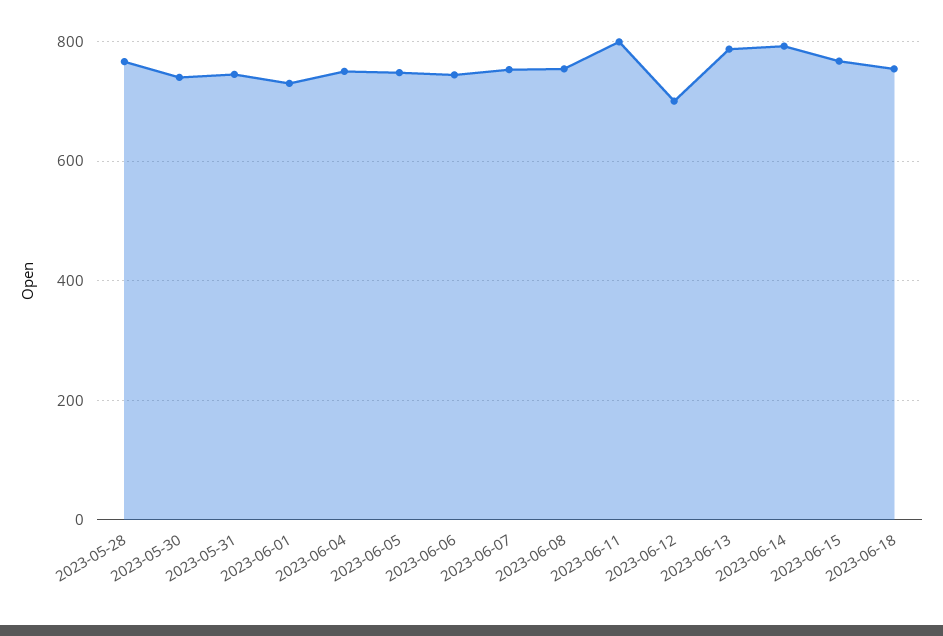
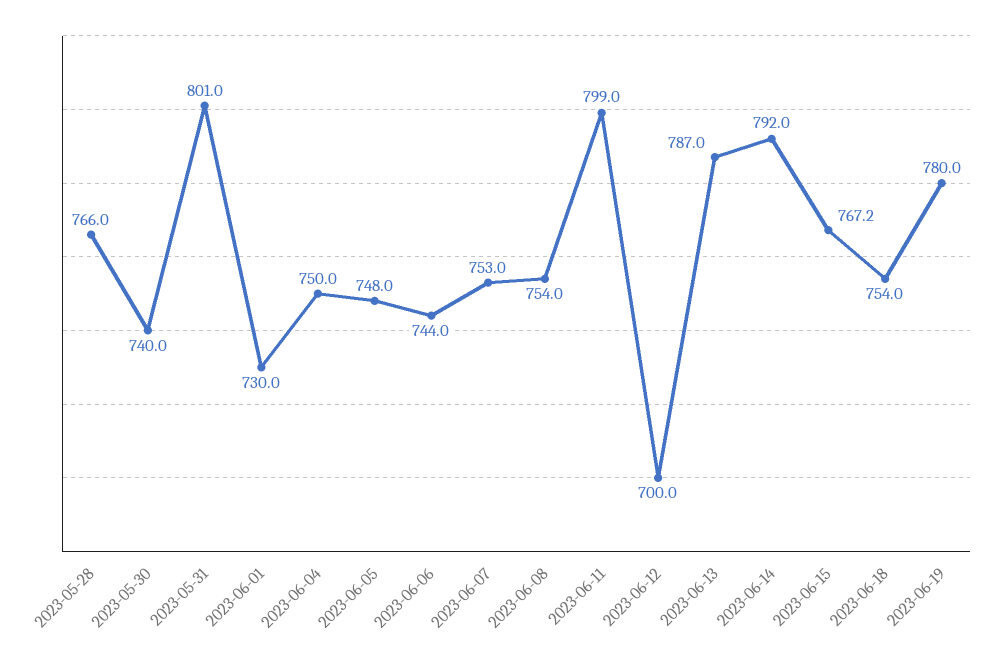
2023-05-31: 740 -> 801
2023-06-19: none -> 780

